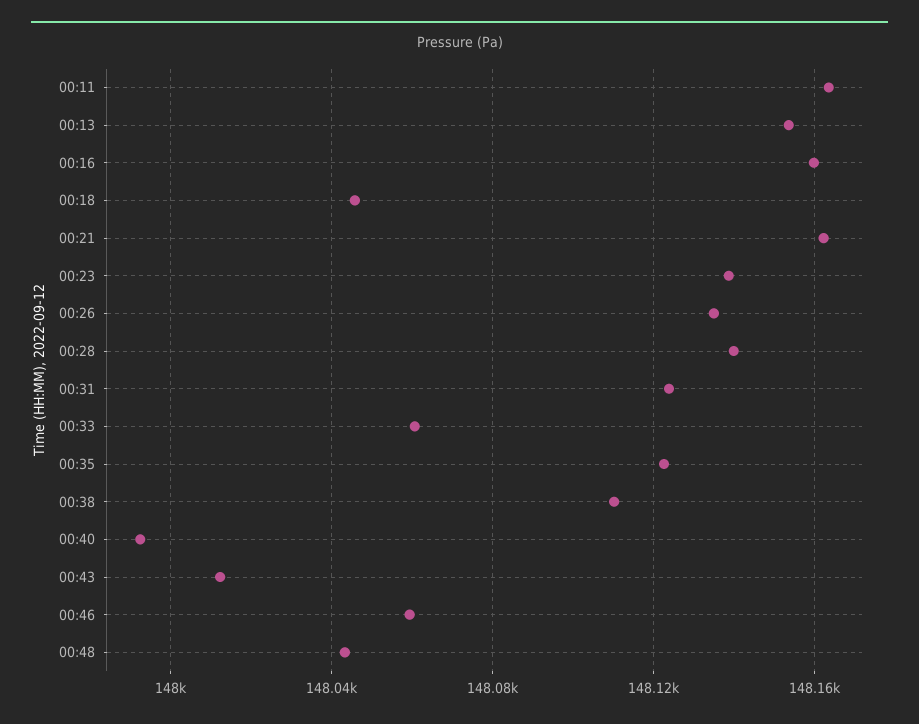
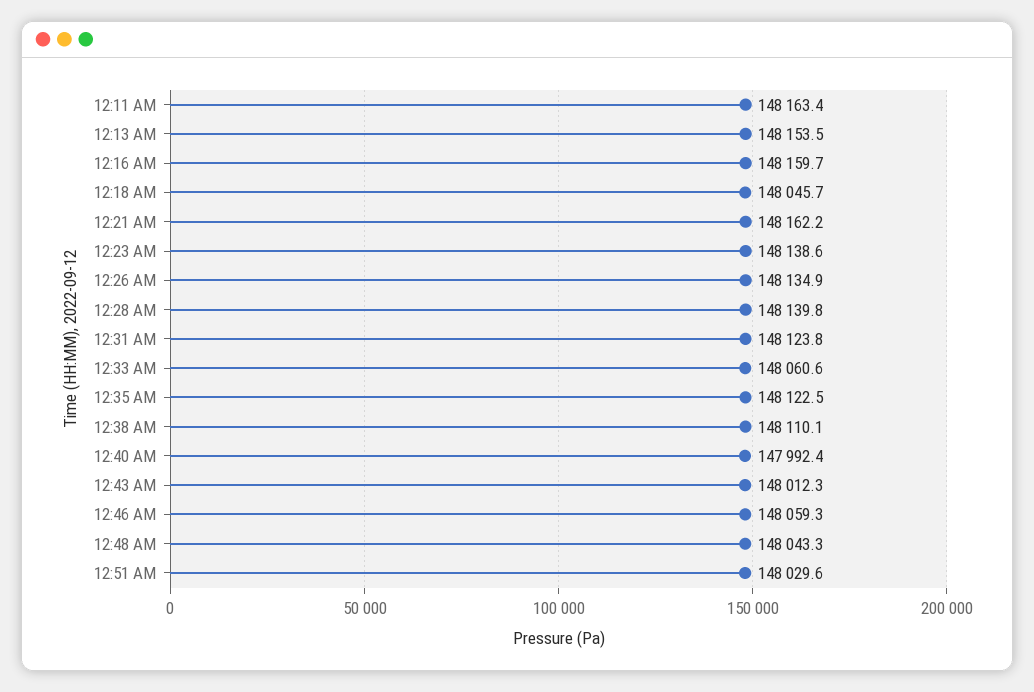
12:51 AM: none -> 148029.6

